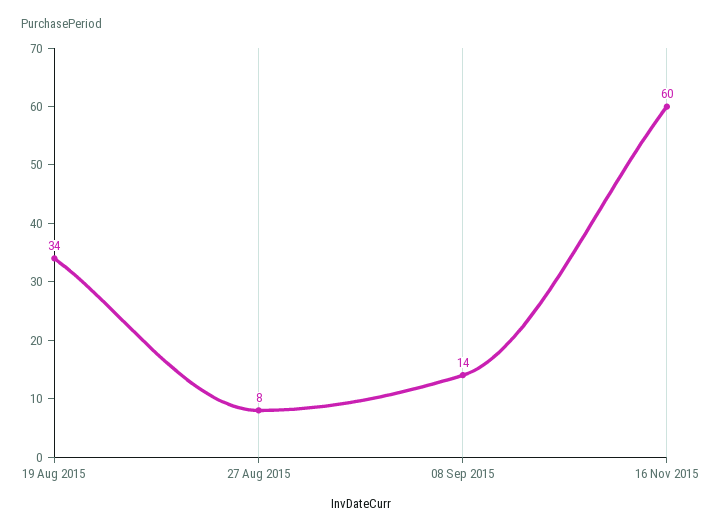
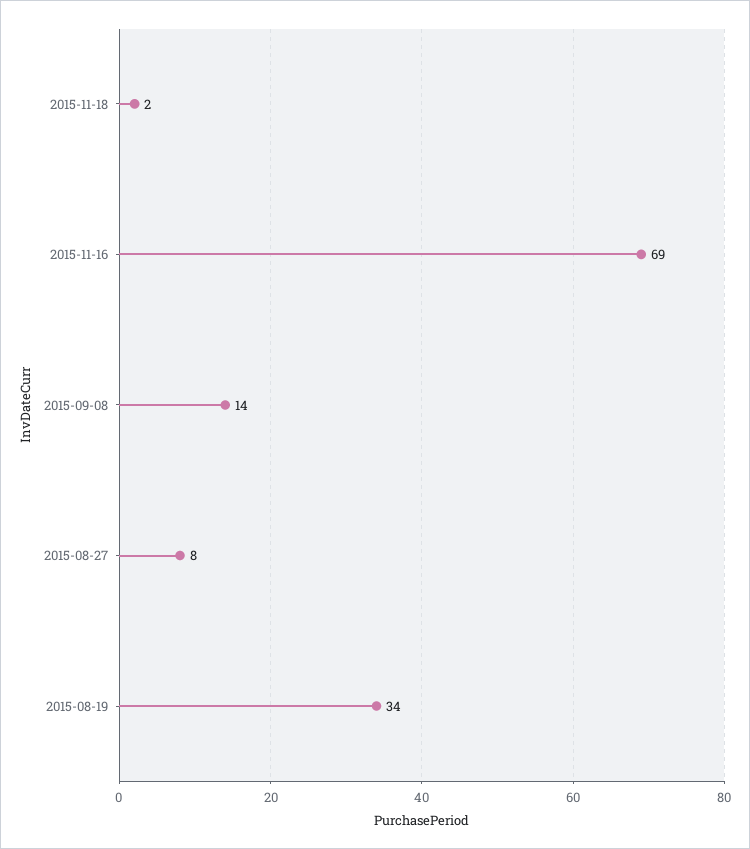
16 Nov 2015: 60 -> 69
2015-11-18: none -> 2

